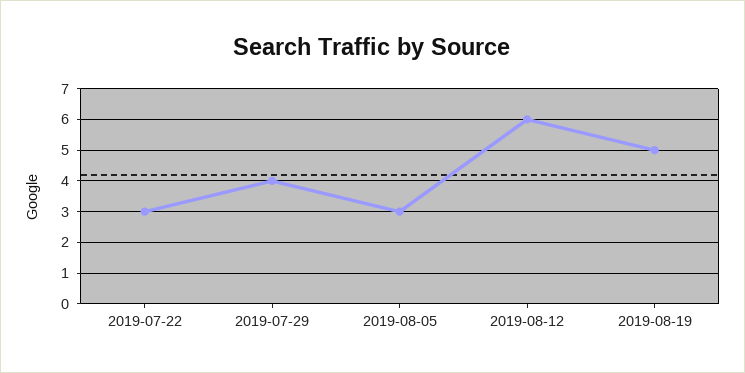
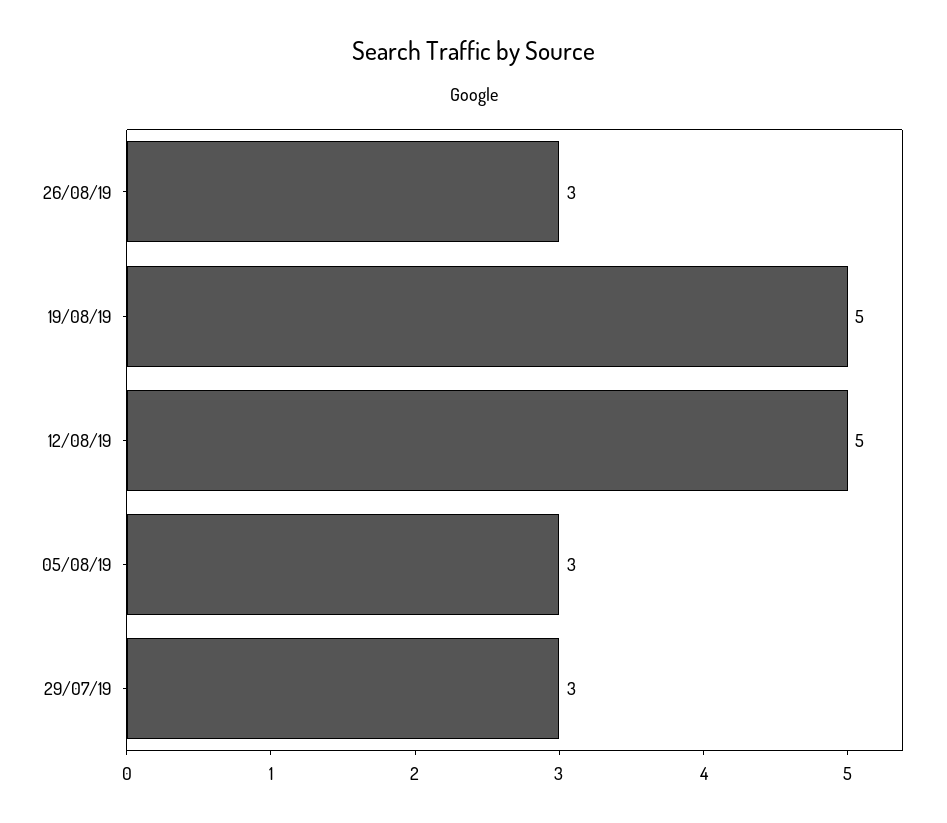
2019-07-22: 3 -> none
2019-07-29: 4 -> 3
2019-08-12: 6 -> 5
26/08/19: none -> 3

